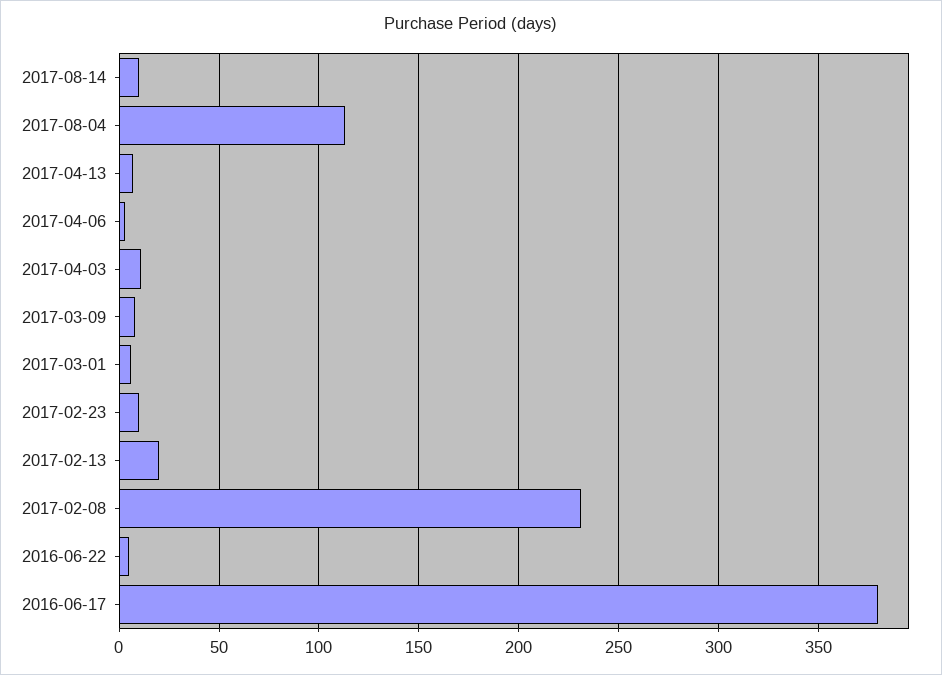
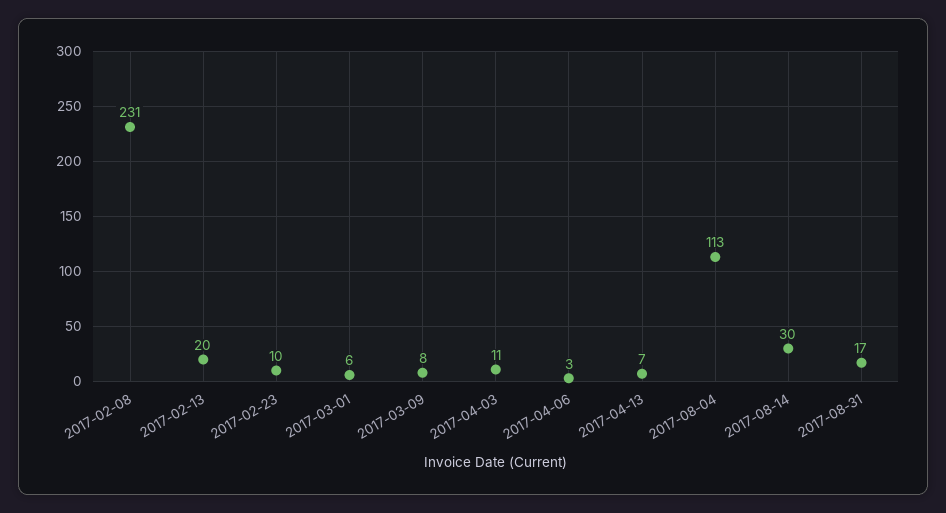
2017-08-14: 10 -> 30
2016-06-22: 5 -> none
2016-06-17: 380 -> none
2017-08-31: none -> 17

